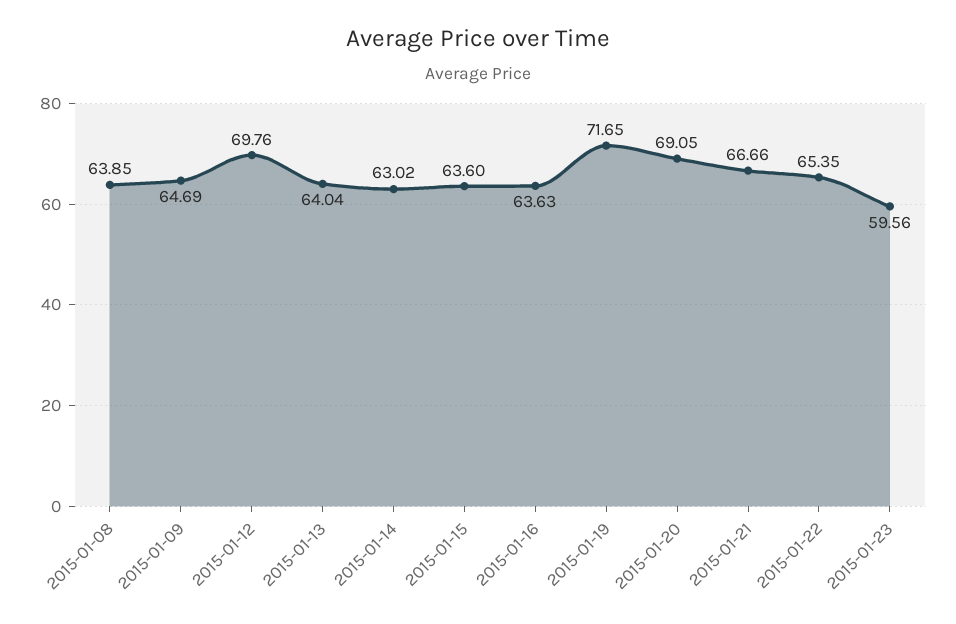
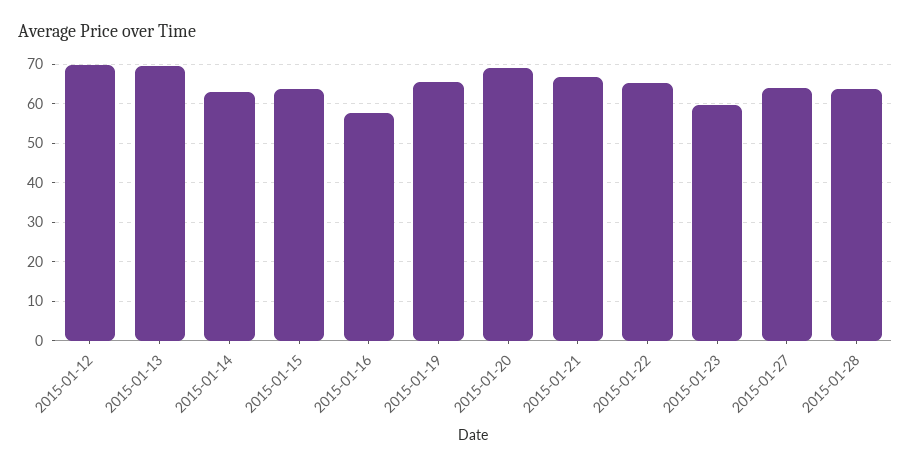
2015-01-08: 63.85 -> none
2015-01-09: 64.69 -> none
2015-01-13: 64.04 -> 70
2015-01-16: 63.63 -> 58
2015-01-19: 71.65 -> 66
2015-01-27: none -> 64
2015-01-28: none -> 64

